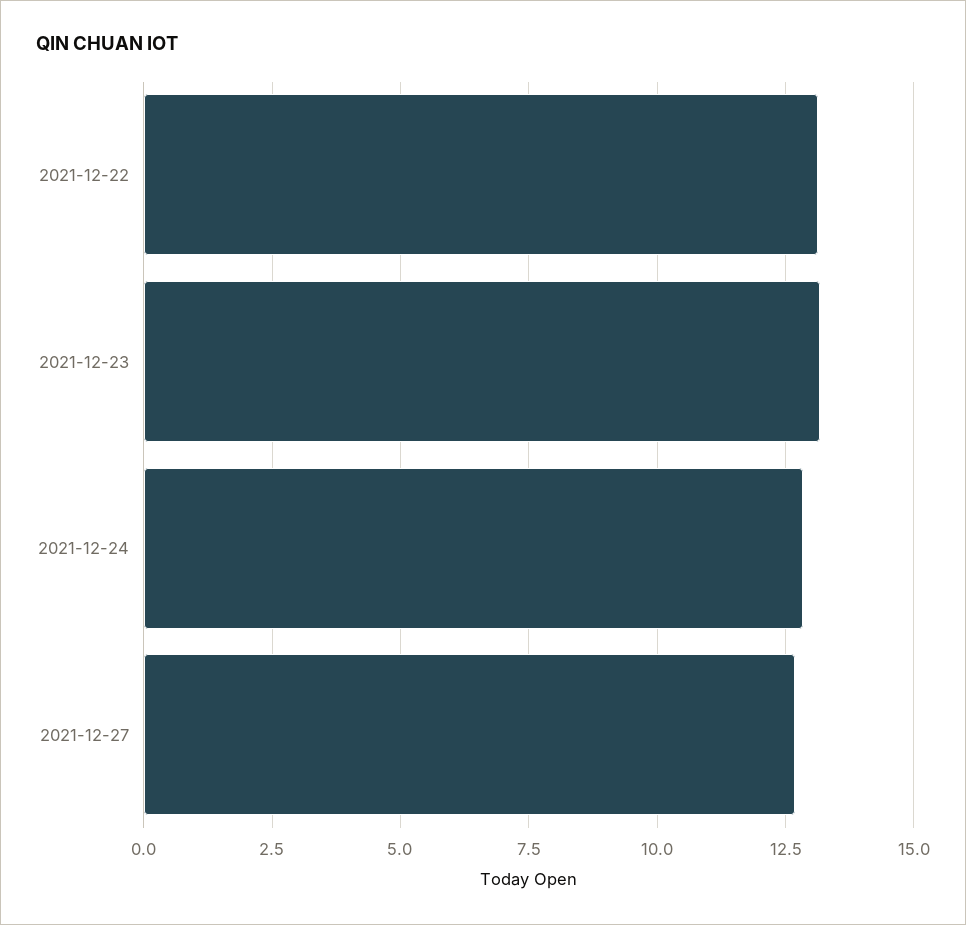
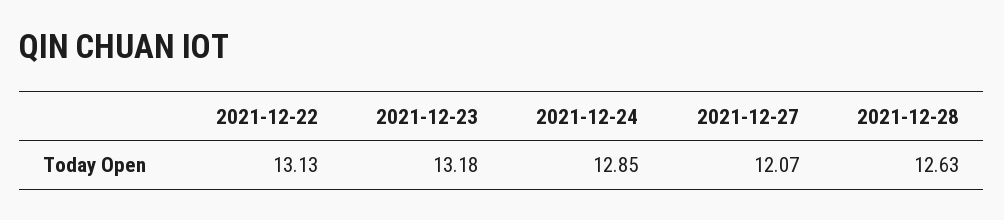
2021-12-27: 12.75 -> 12.07
2021-12-28: none -> 12.63

